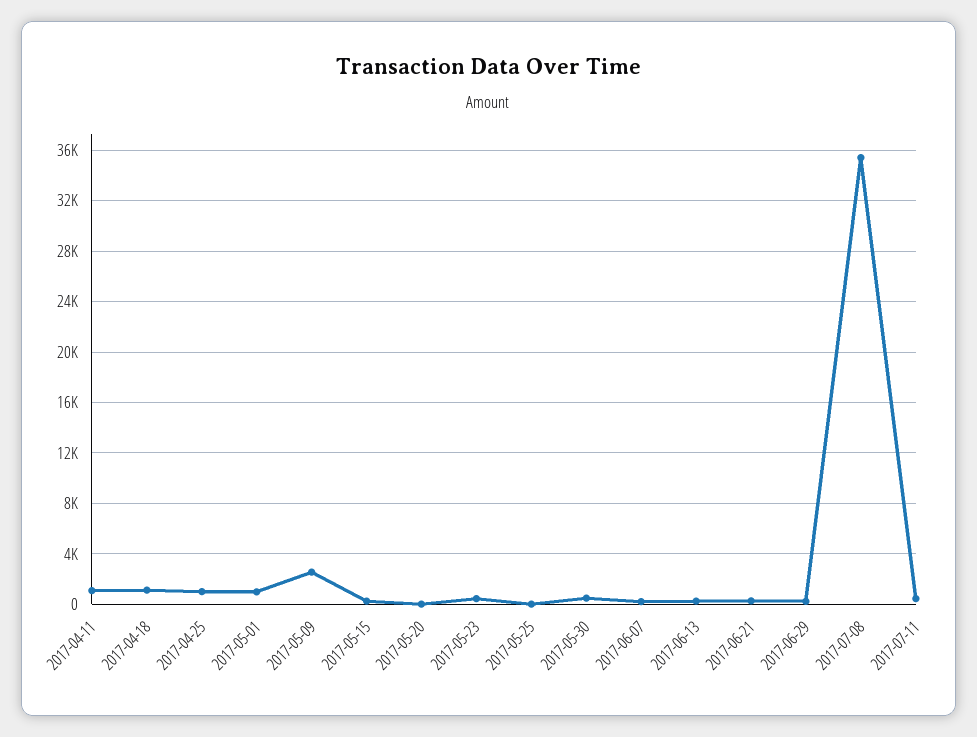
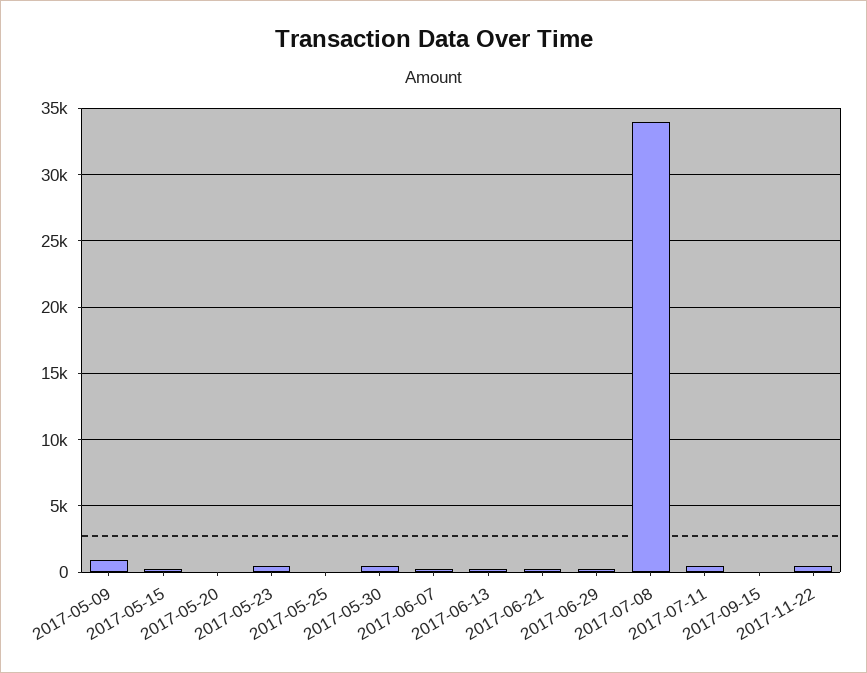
2017-04-11: 1000 -> none
2017-04-18: 1000 -> none
2017-04-25: 1000 -> none
2017-05-01: 1000 -> none
2017-05-09: 2500 -> 1000
2017-07-08: 35500 -> 34000
2017-09-15: none -> 0
2017-11-22: none -> 500

